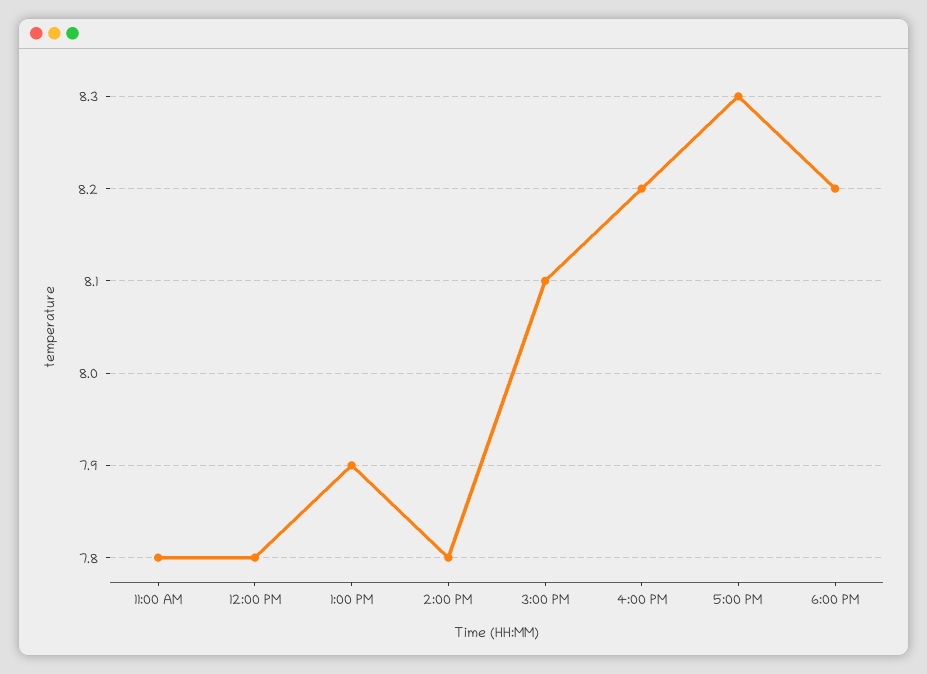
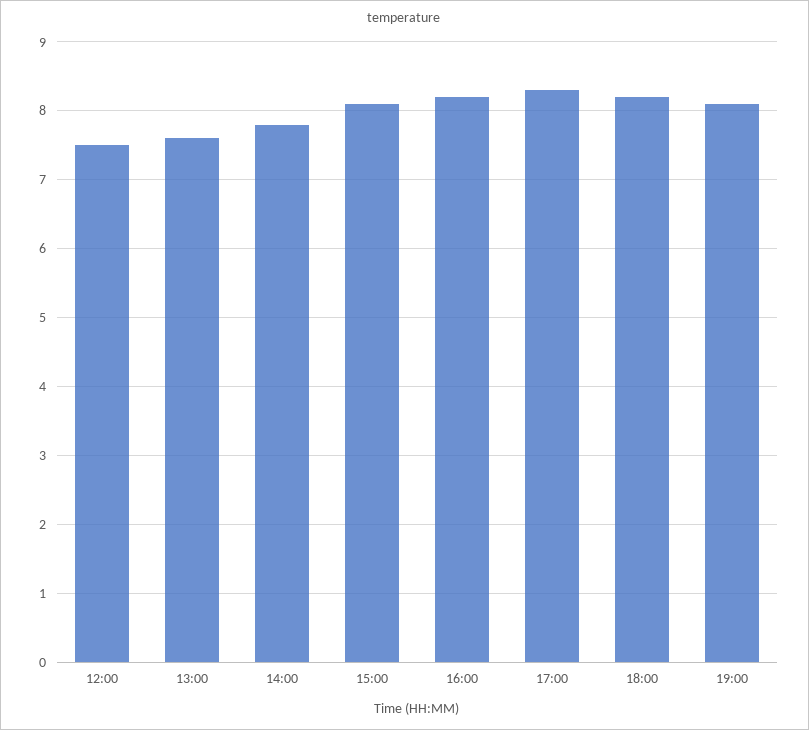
11:00 AM: 7.8 -> none
12:00 PM: 7.8 -> 7.5
1:00 PM: 7.9 -> 7.6
19:00: none -> 8.1

